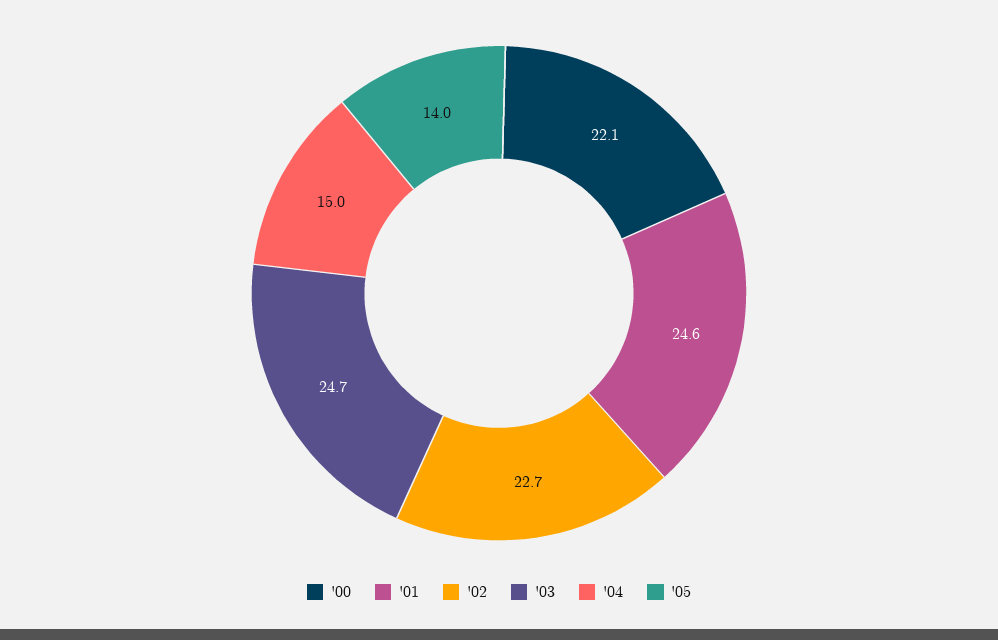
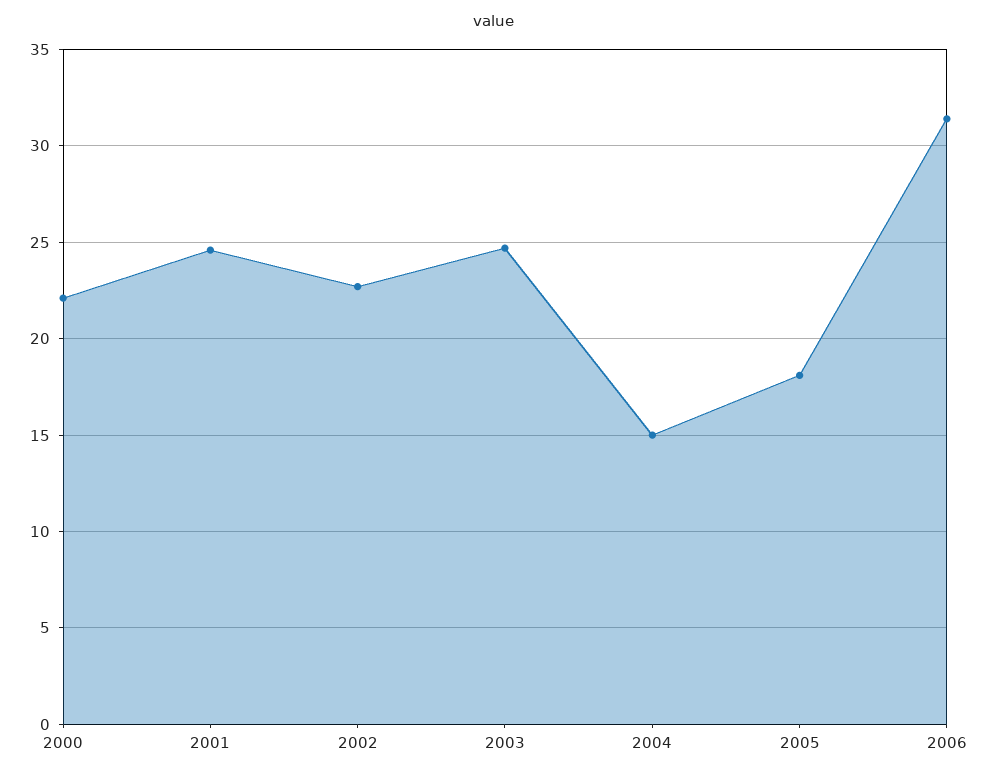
'05: 14 -> 18
2006: none -> 31.5

